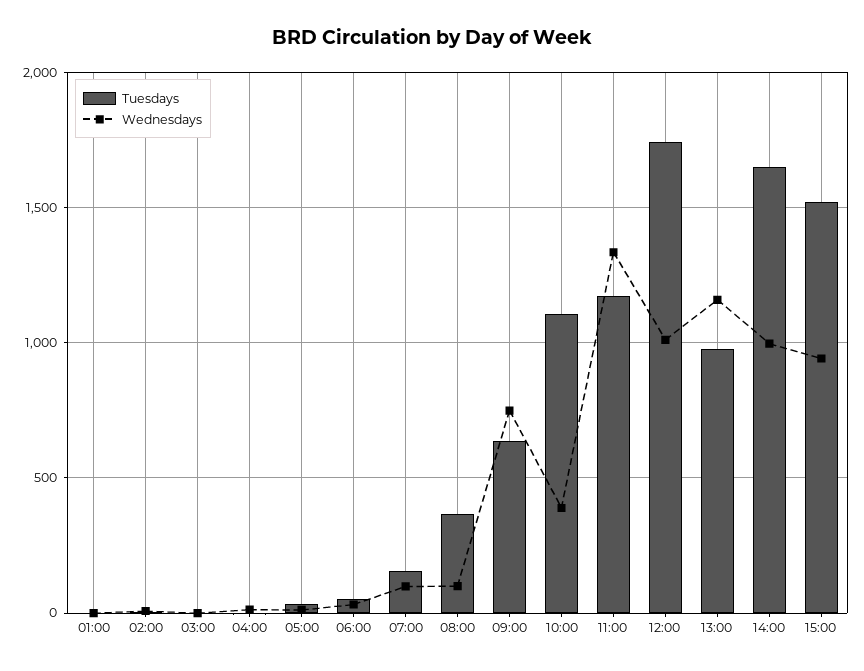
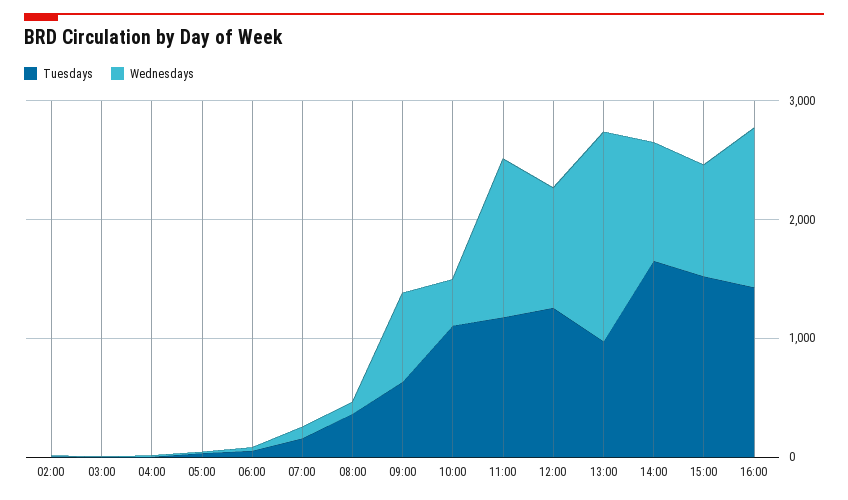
Tuesdays, 01:00: 0 -> none
Wednesdays, 01:00: 0 -> none
Tuesdays, 12:00: 1750 -> 1200
Wednesdays, 13:00: 1150 -> 1800
Tuesdays, 16:00: none -> 1400
Wednesdays, 16:00: none -> 1400

